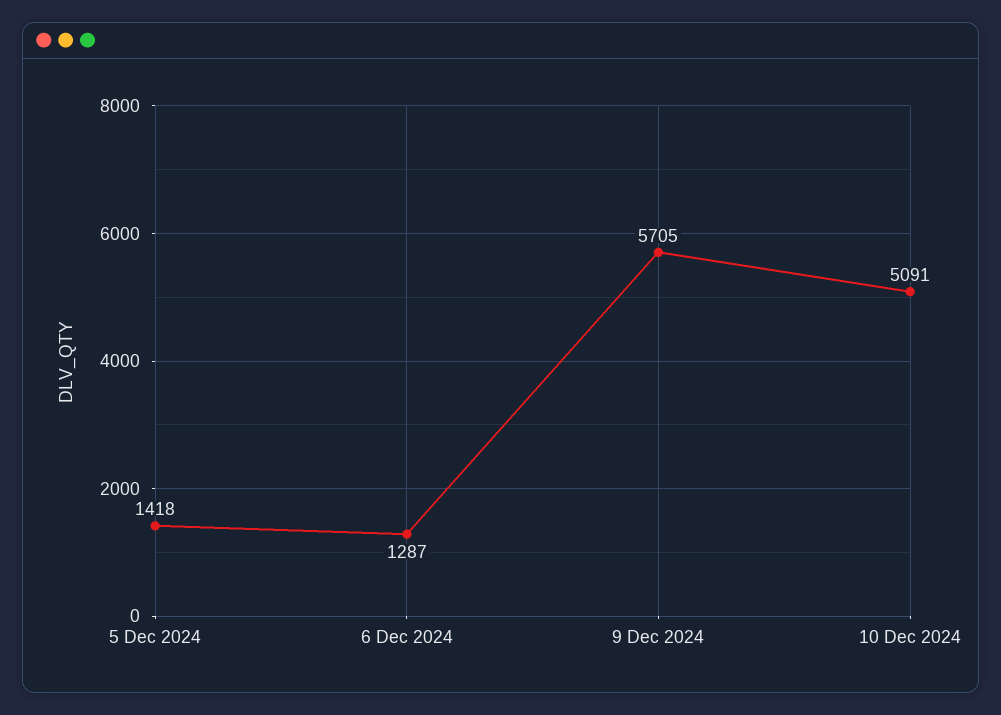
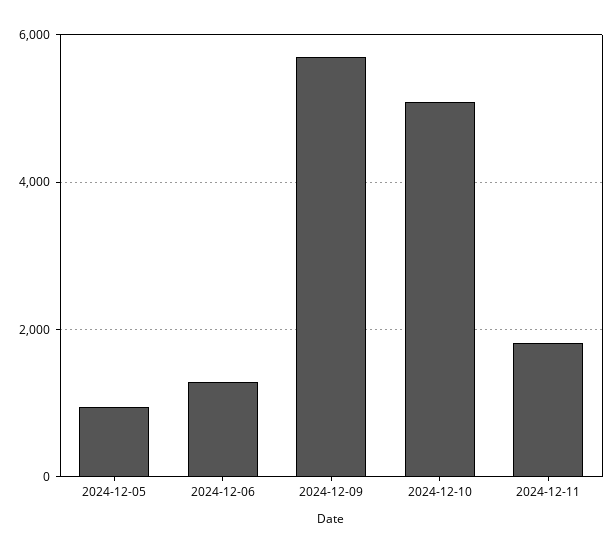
5 Dec 2024: 1418 -> 1000
2024-12-11: none -> 1800

